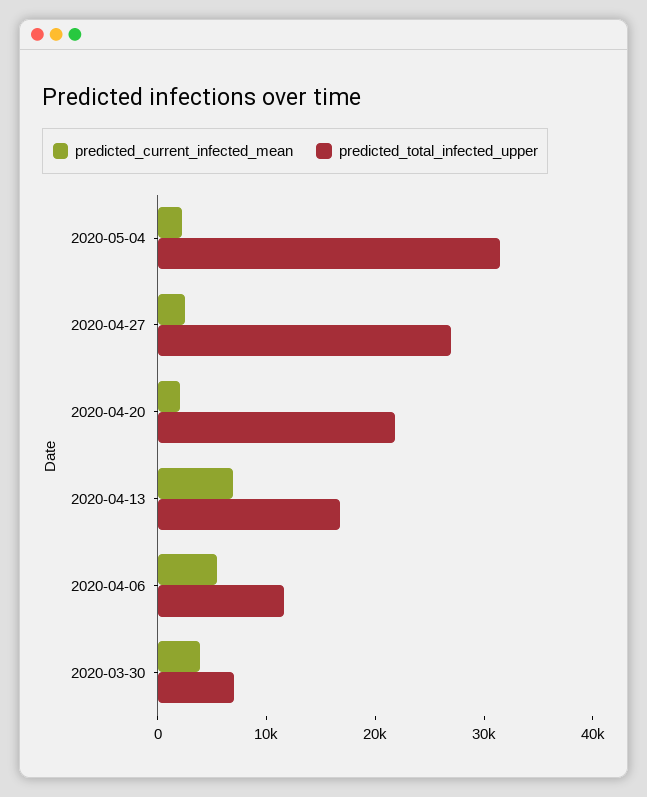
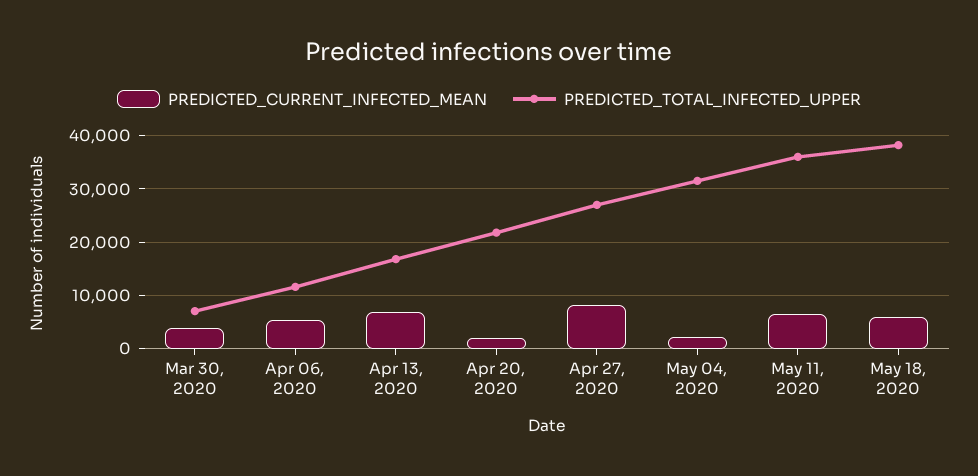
predicted_current_infected_mean, 2020-04-27: 2000 -> 8000
predicted_current_infected_mean, May 11, 2020: none -> 6000
predicted_total_infected_upper, May 11, 2020: none -> 36000
predicted_current_infected_mean, May 18, 2020: none -> 6000
predicted_total_infected_upper, May 18, 2020: none -> 38000

